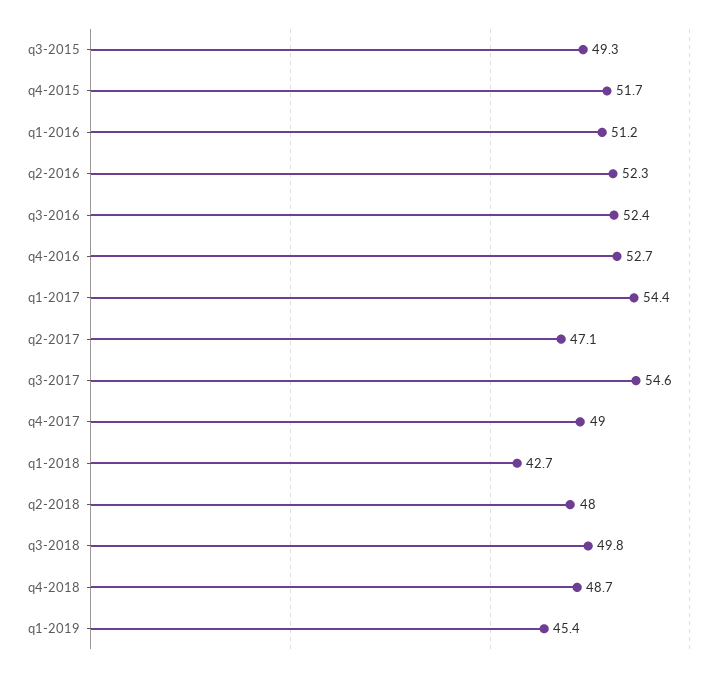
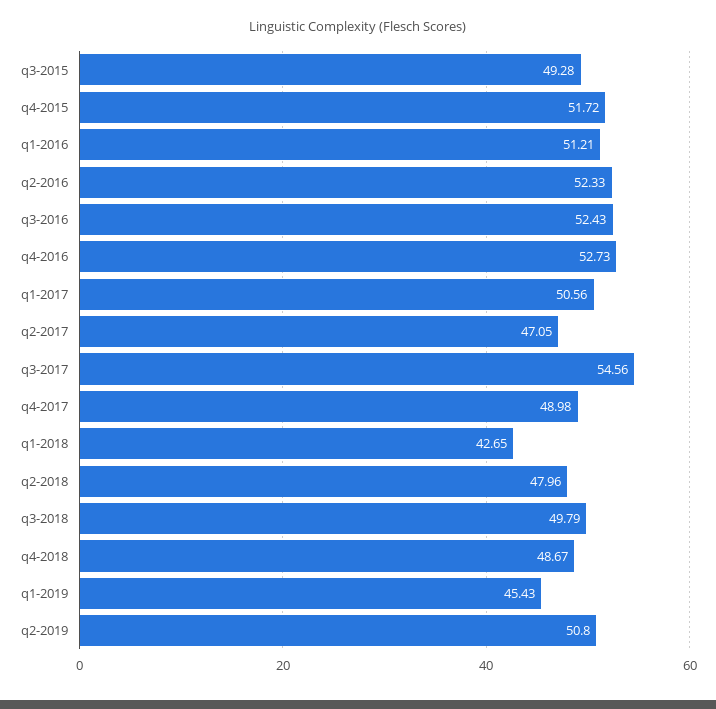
q1-2017: 54.4 -> 50.56
q2-2019: none -> 50.8

